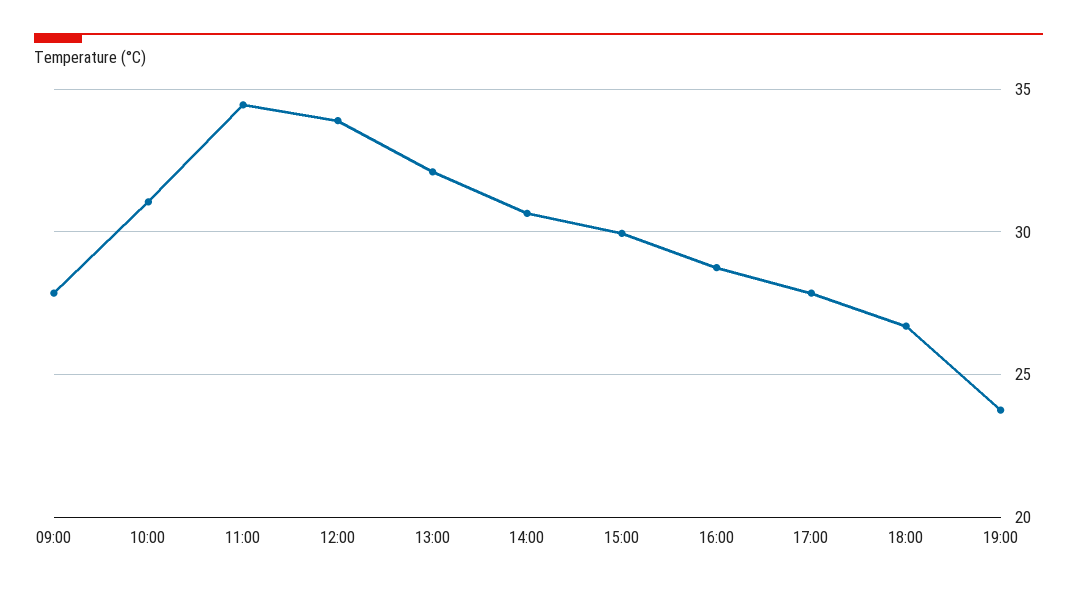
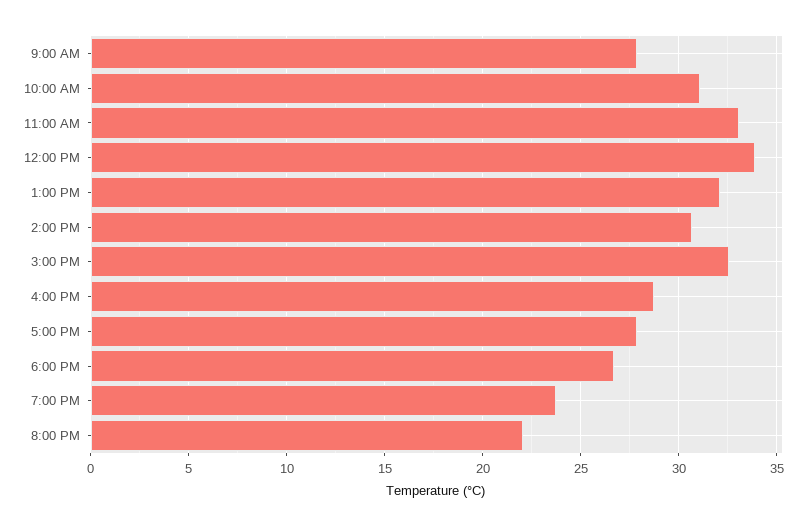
11:00: 34.5 -> 33
15:00: 30 -> 32.5
8:00 PM: none -> 22

